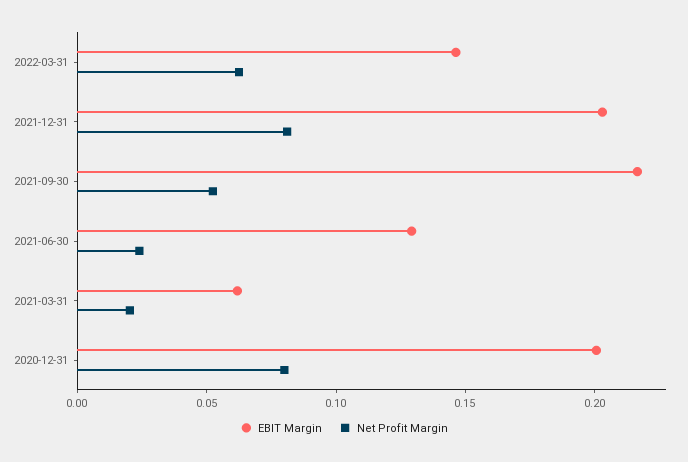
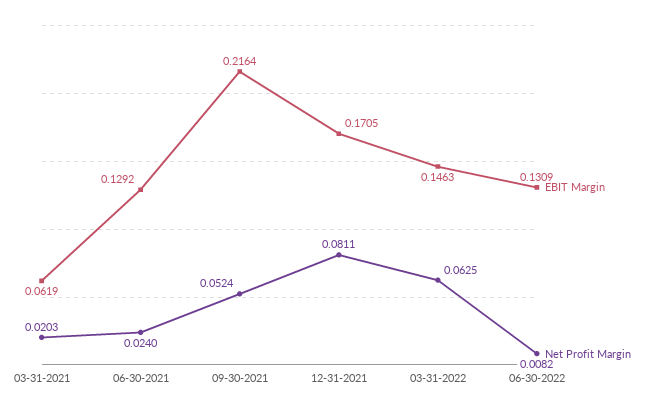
EBIT Margin, 2021-12-31: 0.2 -> 0.1705
EBIT Margin, 2020-12-31: 0.2 -> none
Net Profit Margin, 2020-12-31: 0.08 -> none
EBIT Margin, 06-30-2022: none -> 0.1309
Net Profit Margin, 06-30-2022: none -> 0.0082

